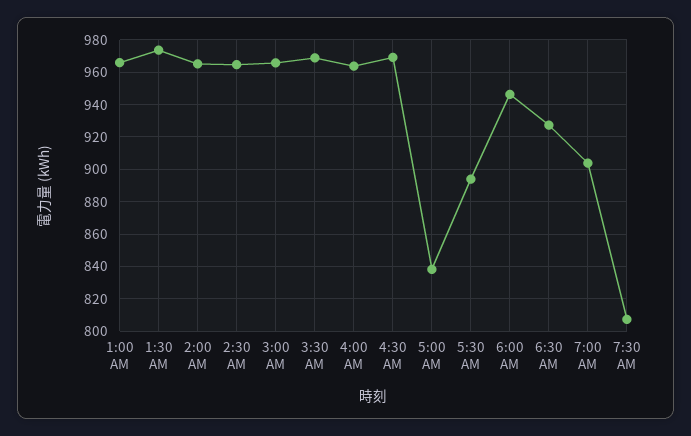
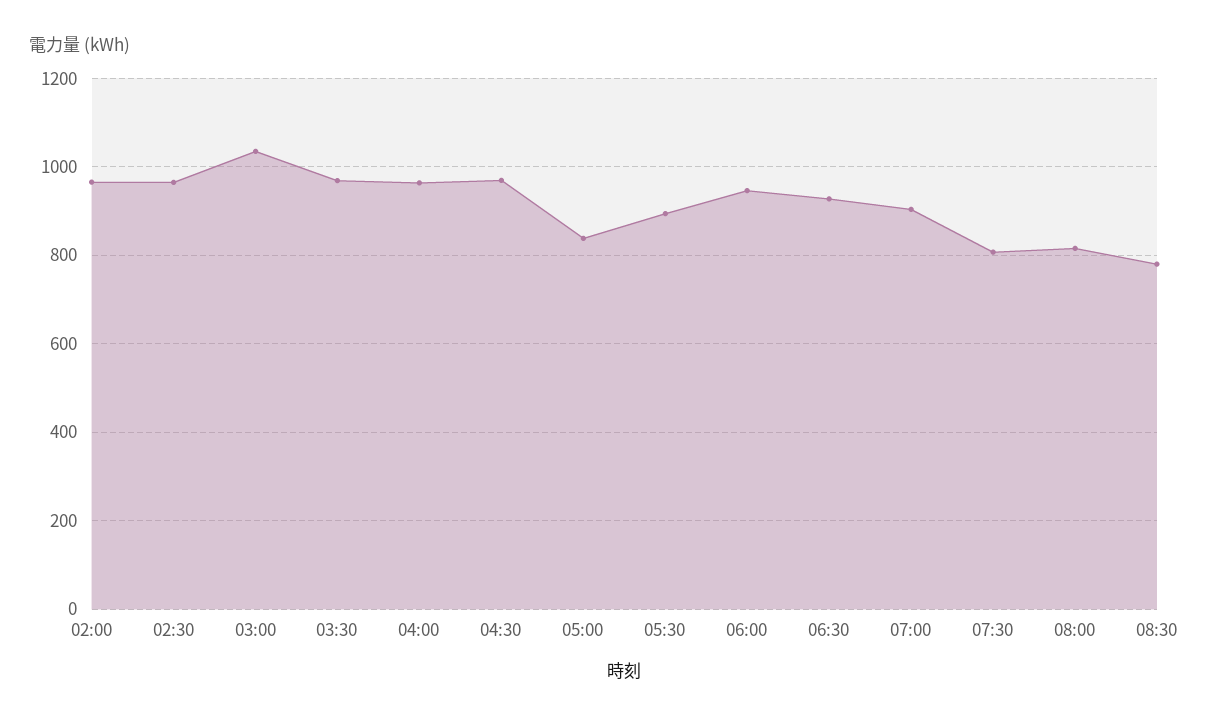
1:00 AM: 965 -> none
1:30 AM: 975 -> none
3:00 AM: 965 -> 1040
08:00: none -> 820
08:30: none -> 780

